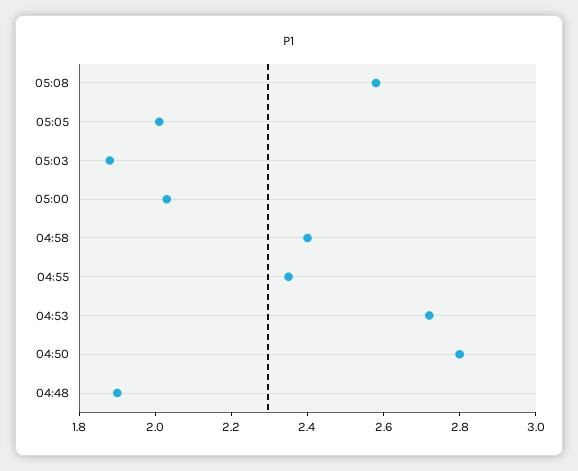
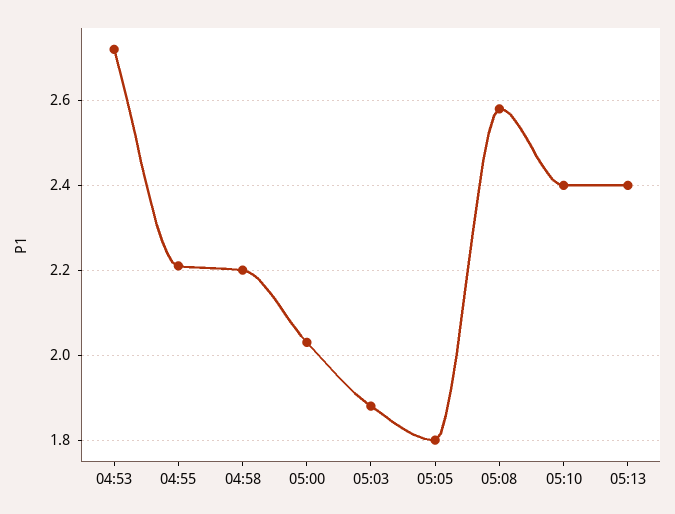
05:05: 2 -> 1.8
04:58: 2.4 -> 2.2
04:55: 2.35 -> 2.2
04:50: 2.8 -> none
04:48: 1.9 -> none
05:10: none -> 2.4
05:13: none -> 2.4

